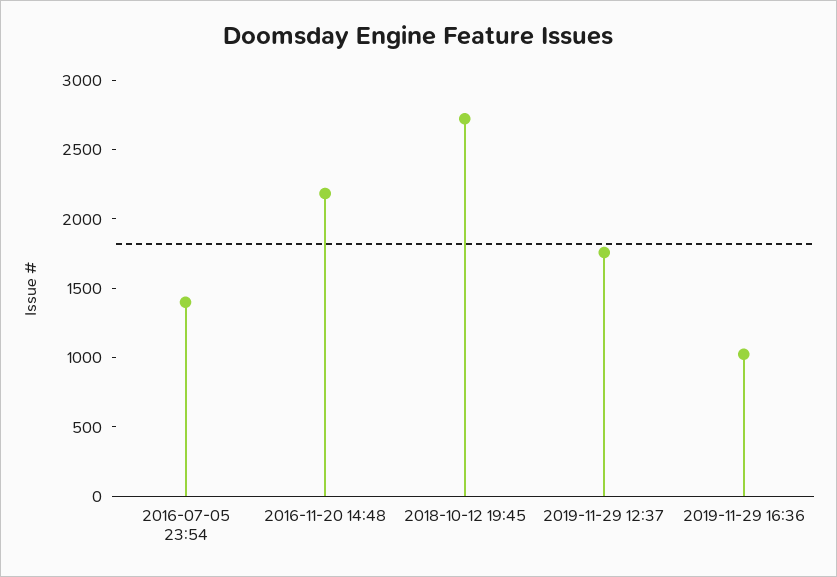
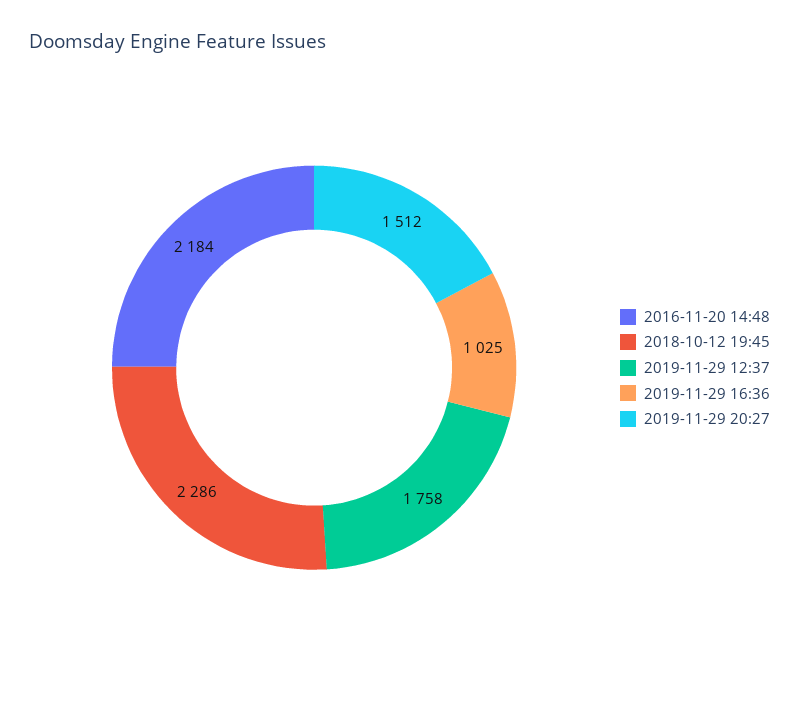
2016-07-05 23:54: 1400 -> none
2018-10-12 19:45: 2700 -> 2286
2019-11-29 20:27: none -> 1512

